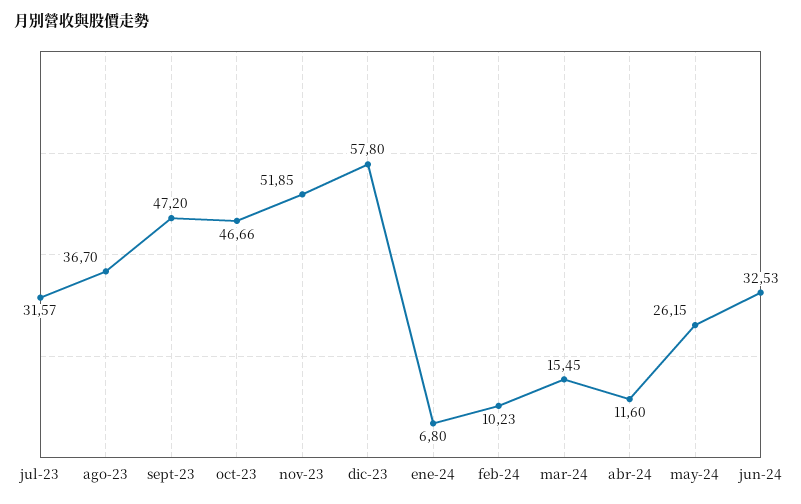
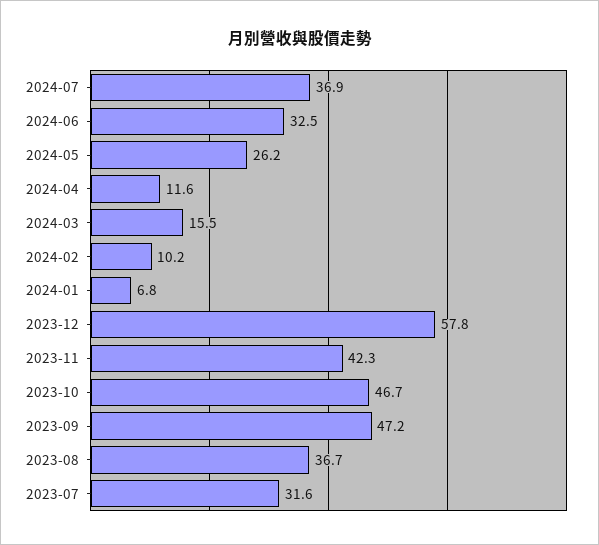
nov-23: 51.85 -> 42.3
2024-07: none -> 36.9

